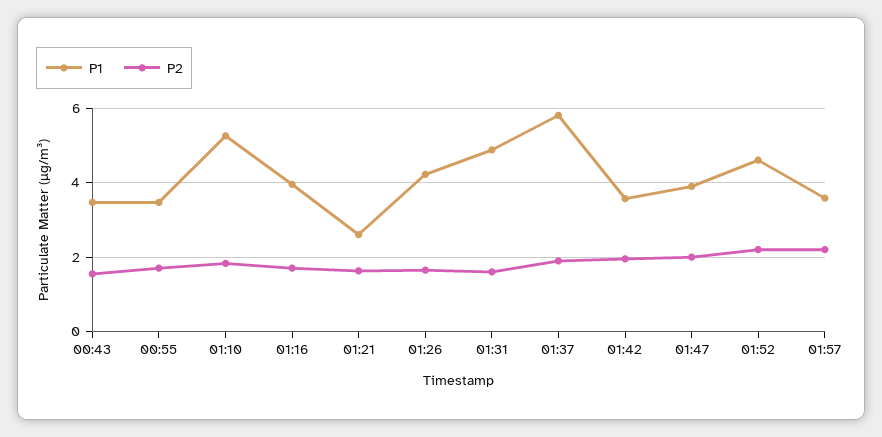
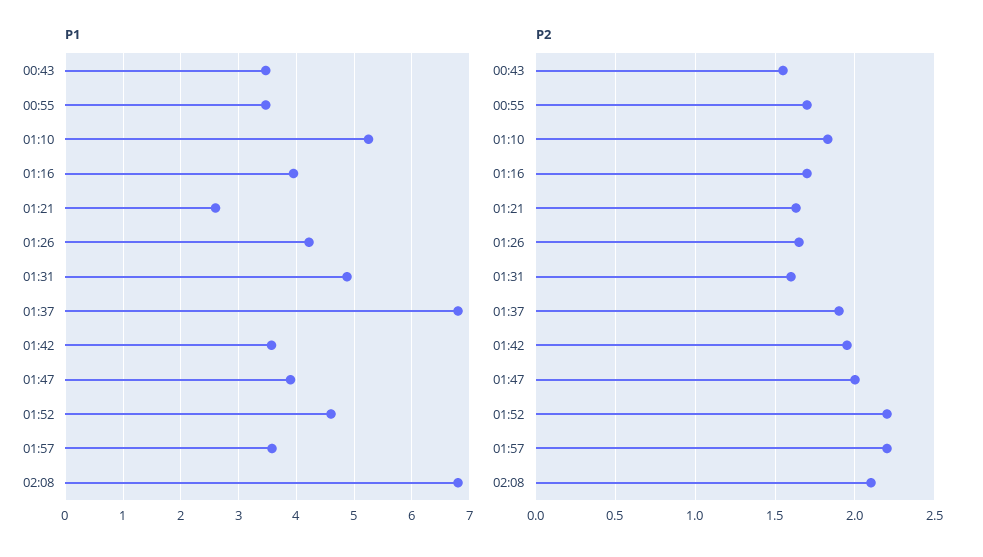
P1, 01:37: 5.8 -> 6.8
P1, 02:08: none -> 6.8
P2, 02:08: none -> 2.1

